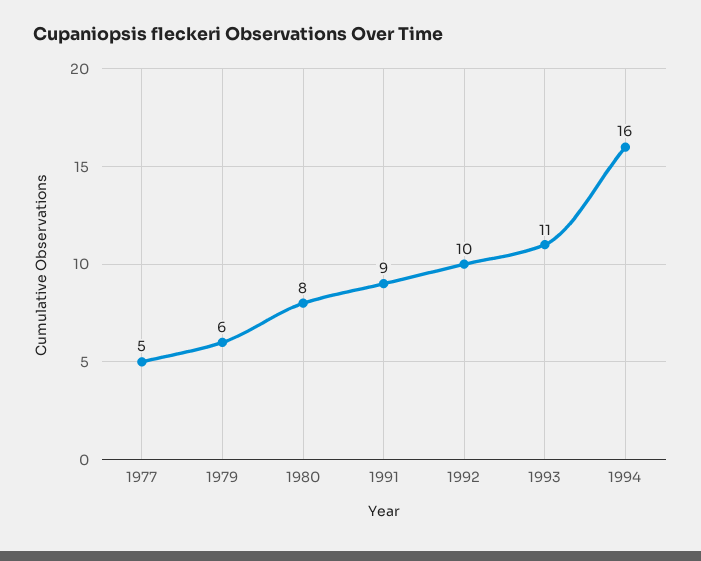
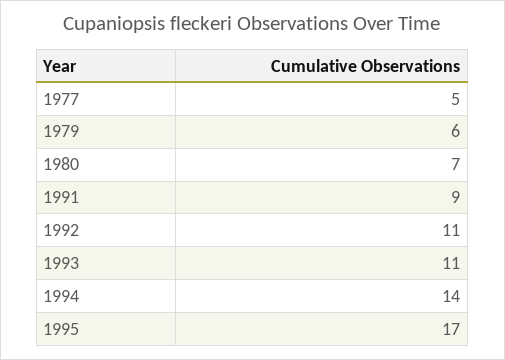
1980: 8 -> 7
1992: 10 -> 11
1994: 16 -> 14
1995: none -> 17

